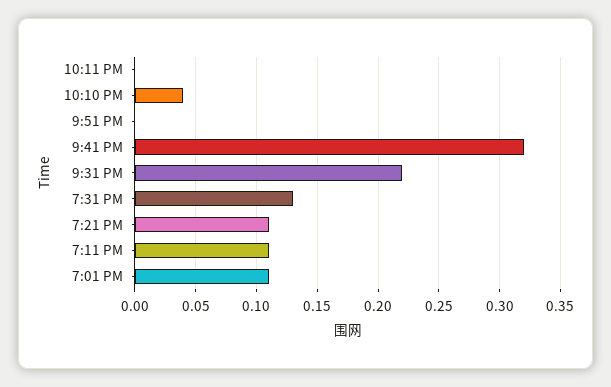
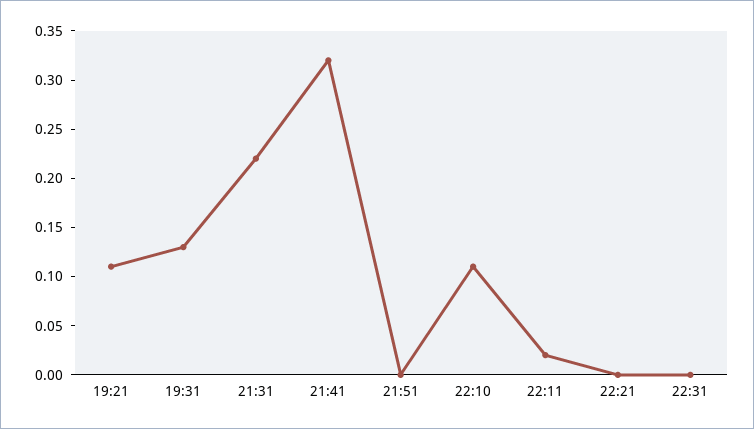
10:11 PM: 0 -> 0.02
10:10 PM: 0.04 -> 0.11
7:11 PM: 0.11 -> none
7:01 PM: 0.11 -> none
22:21: none -> 0
22:31: none -> 0

